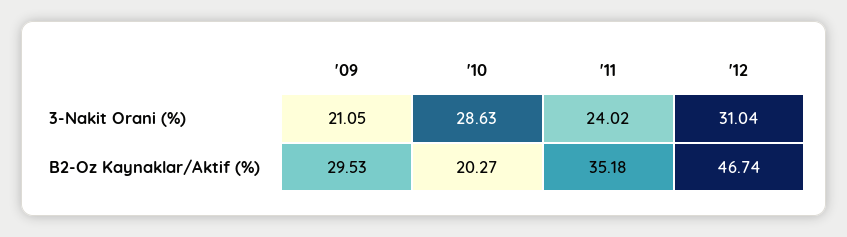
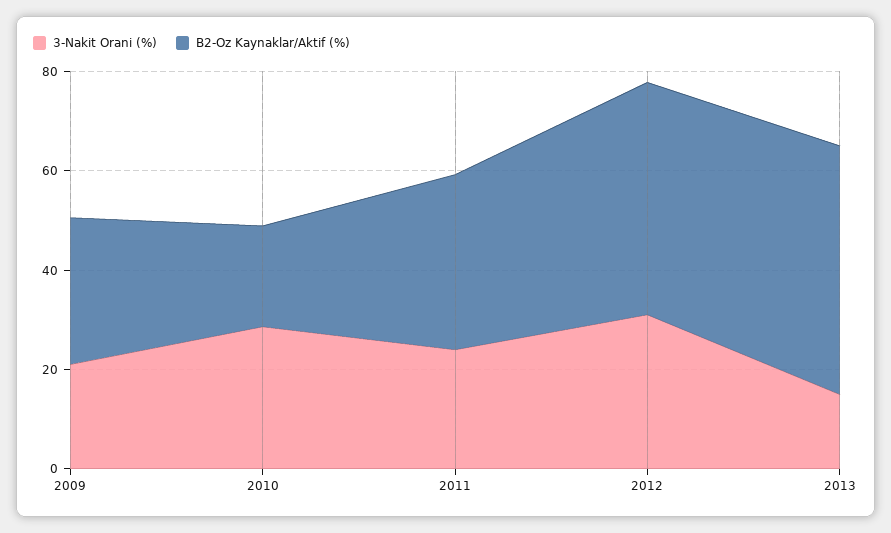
3-Nakit Orani (%), 2013: none -> 15
B2-Oz Kaynaklar/Aktif (%), 2013: none -> 50

